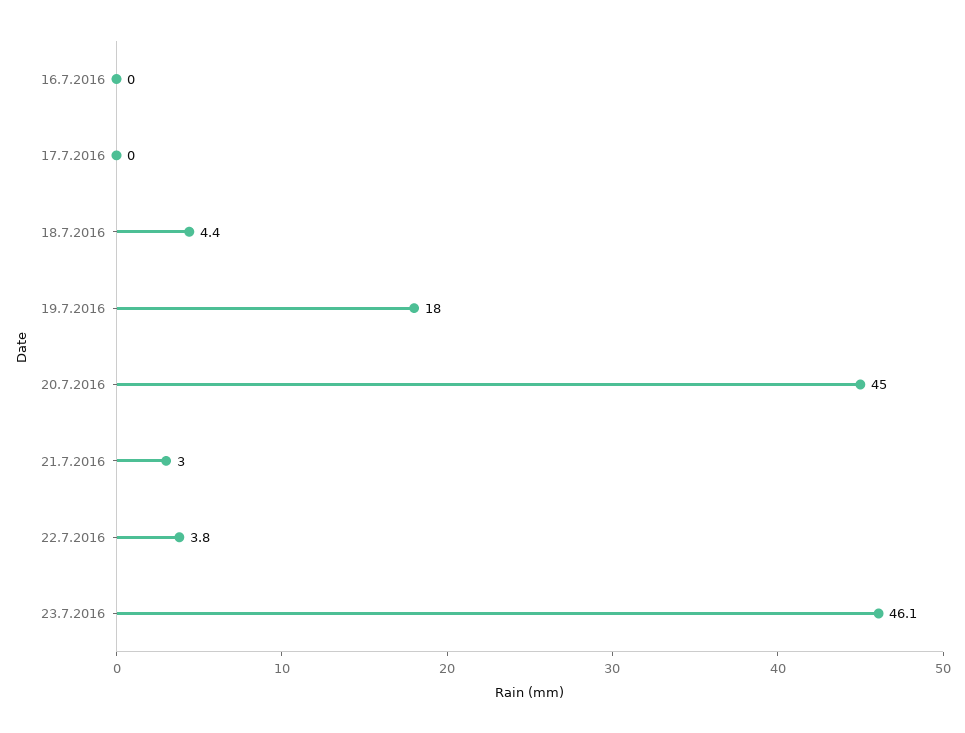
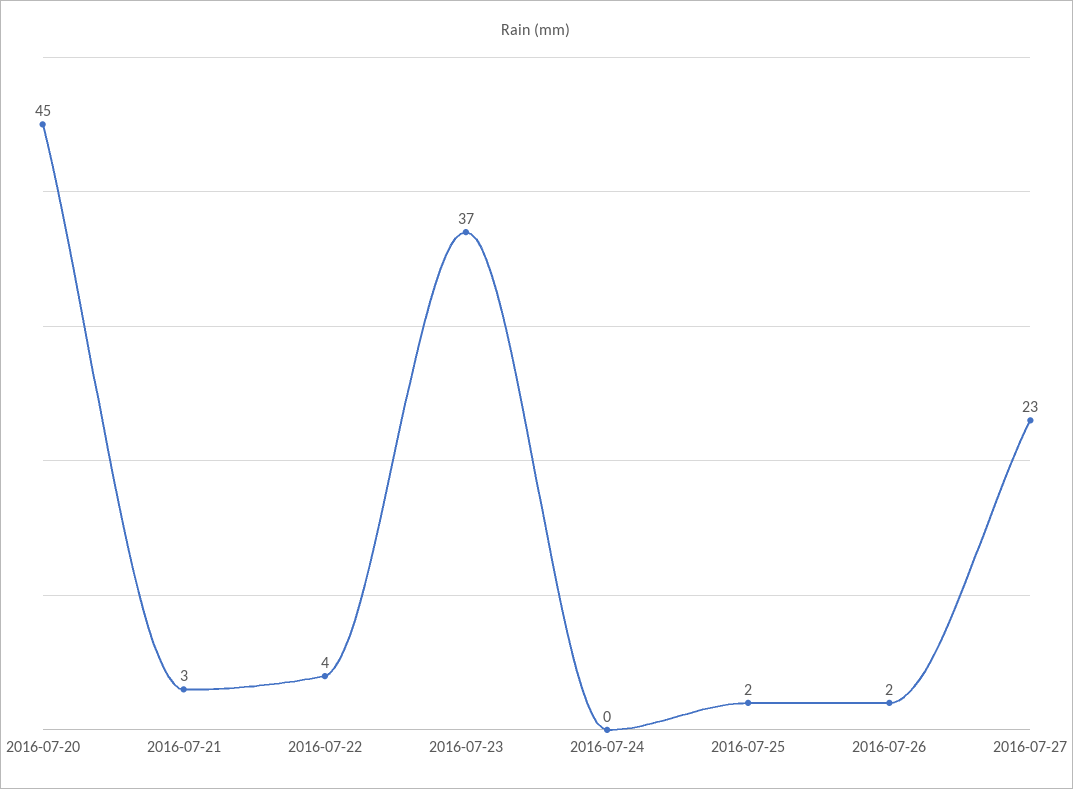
16.7.2016: 0 -> none
17.7.2016: 0 -> none
18.7.2016: 4.4 -> none
19.7.2016: 18 -> none
23.7.2016: 46.1 -> 37
2016-07-24: none -> 0
2016-07-25: none -> 2
2016-07-26: none -> 2
2016-07-27: none -> 23

